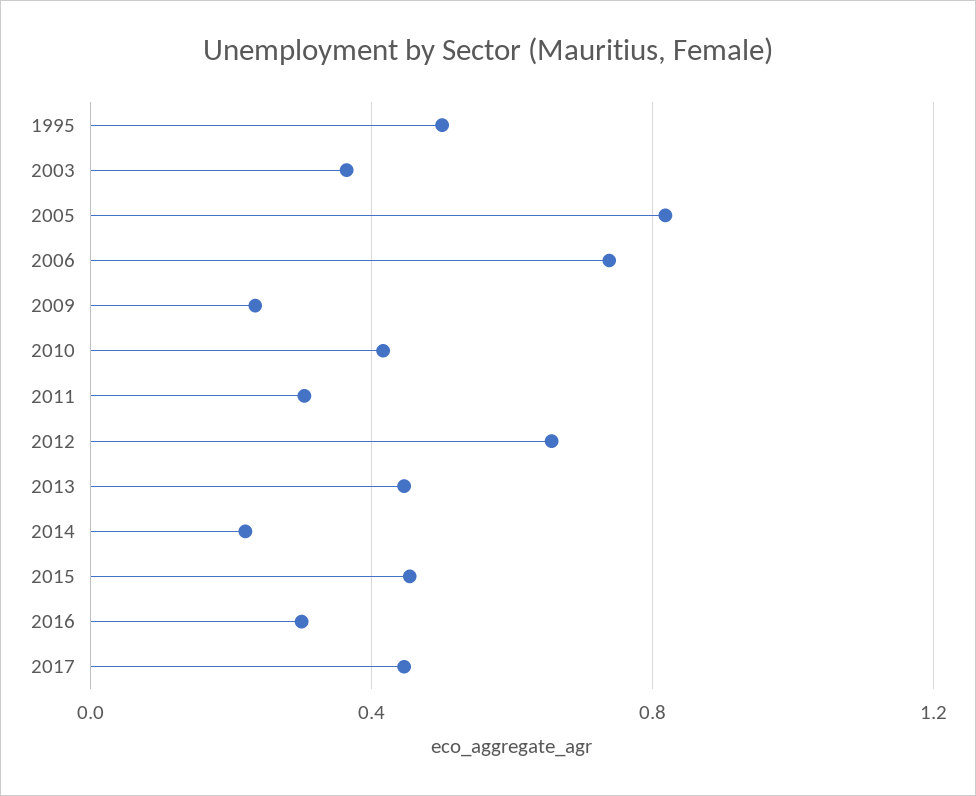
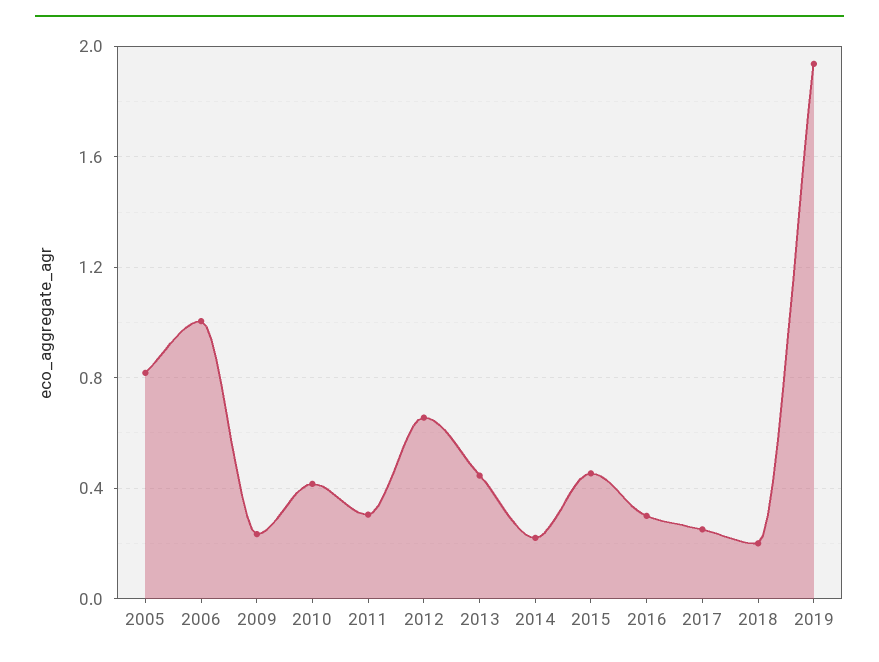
1995: 0.5 -> none
2003: 0.35 -> none
2006: 0.75 -> 1
2017: 0.45 -> 0.25
2018: none -> 0.2
2019: none -> 1.95

